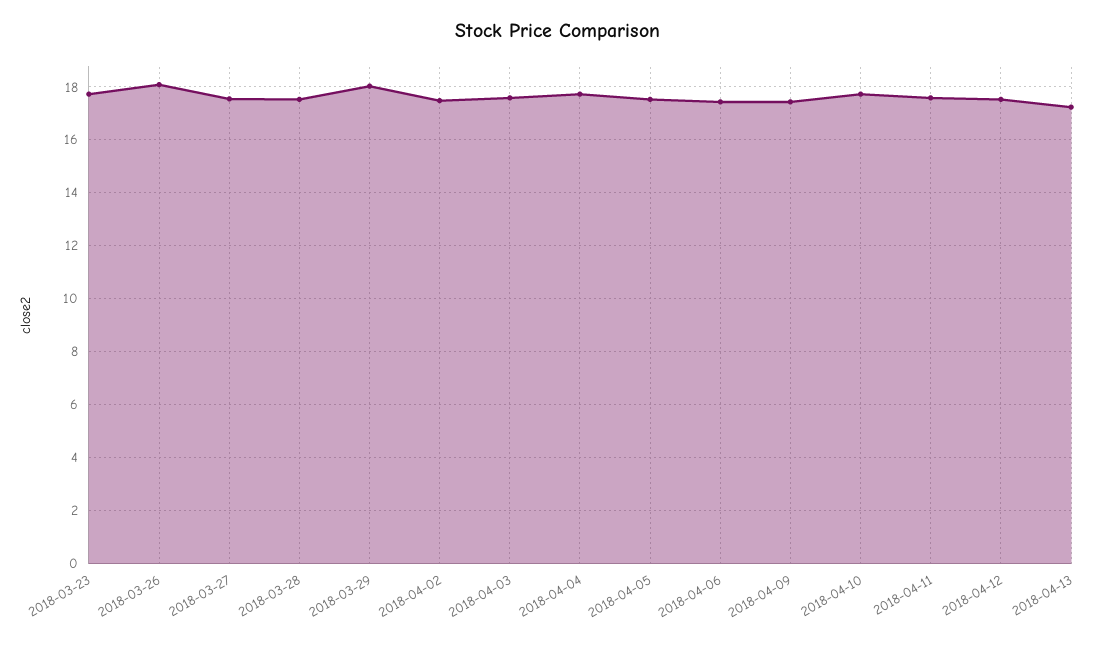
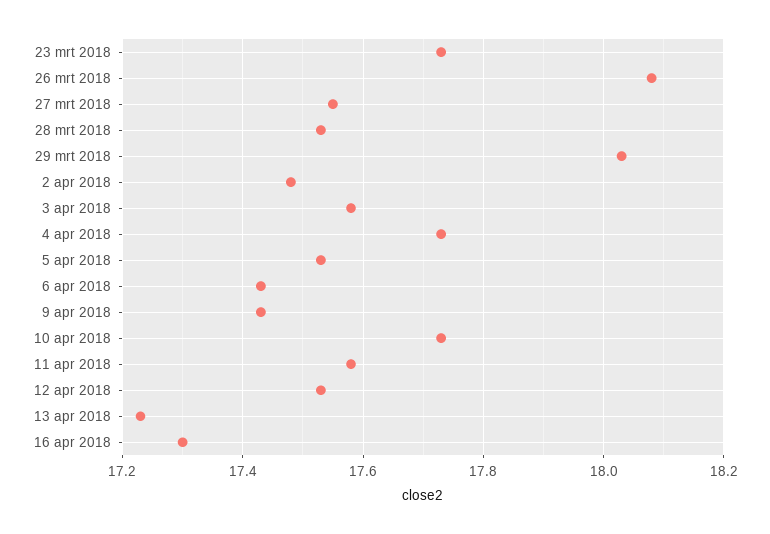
16 apr 2018: none -> 17.3

